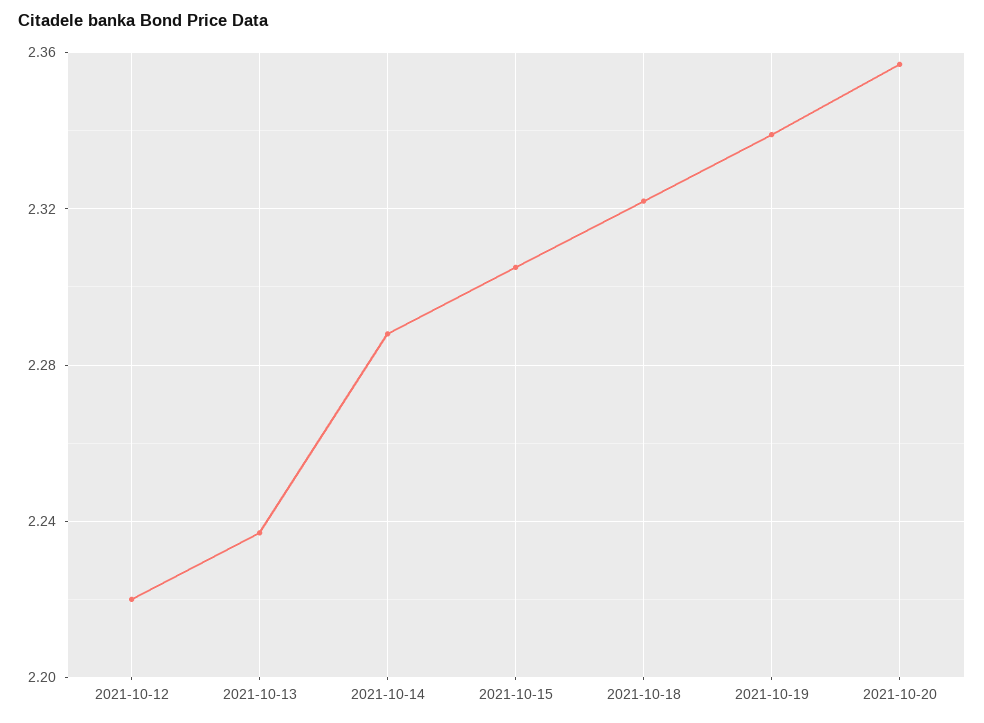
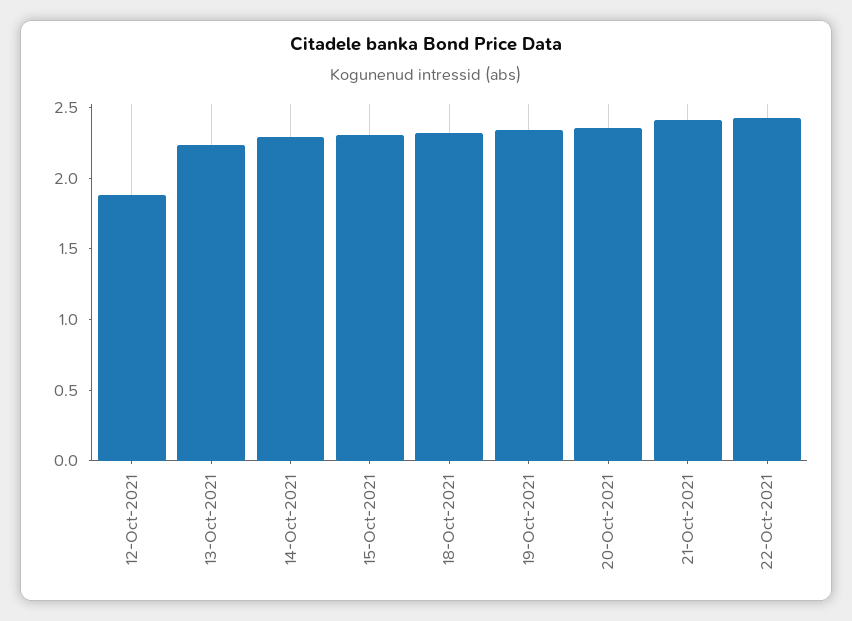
2021-10-12: 2.22 -> 1.9
21-Oct-2021: none -> 2.4
22-Oct-2021: none -> 2.4

